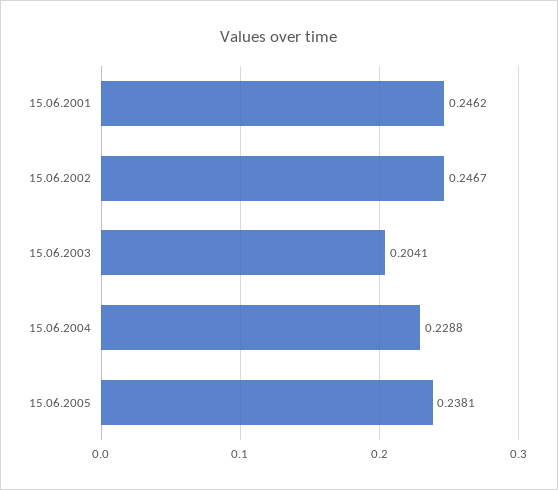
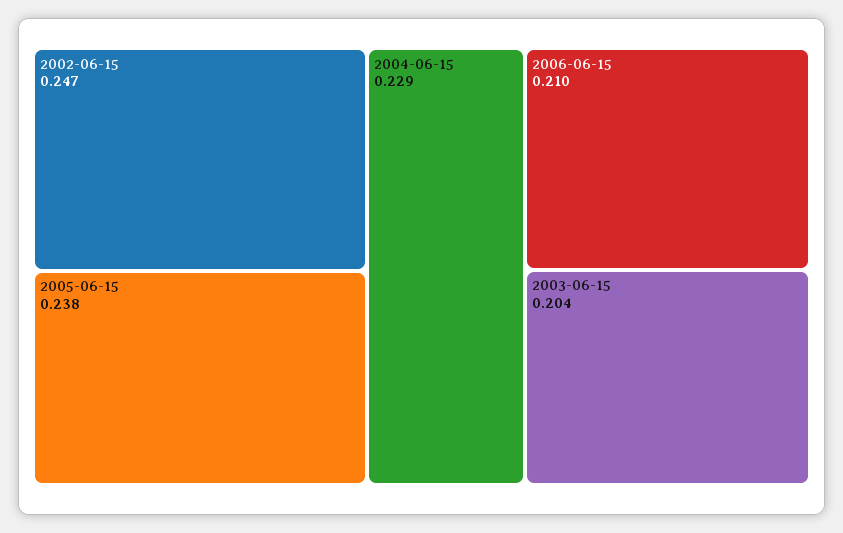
15.06.2001: 0.2462 -> none
2006-06-15: none -> 0.21

